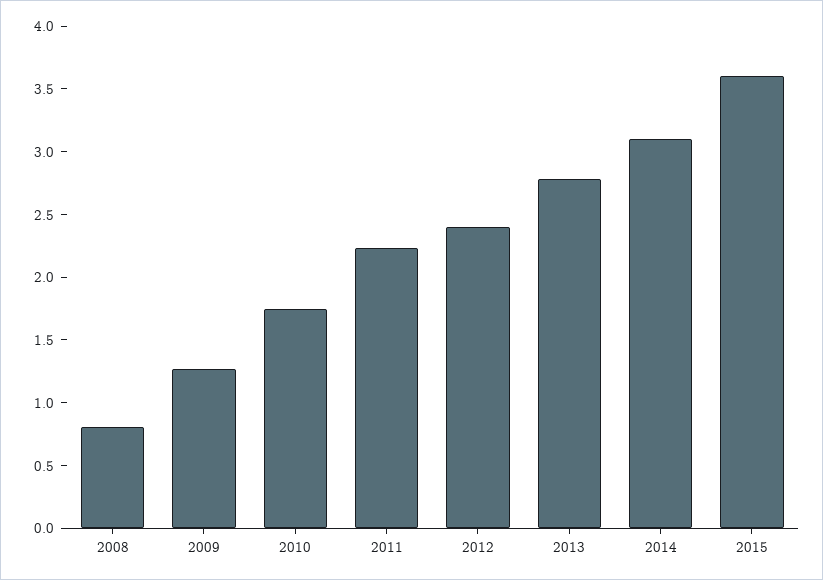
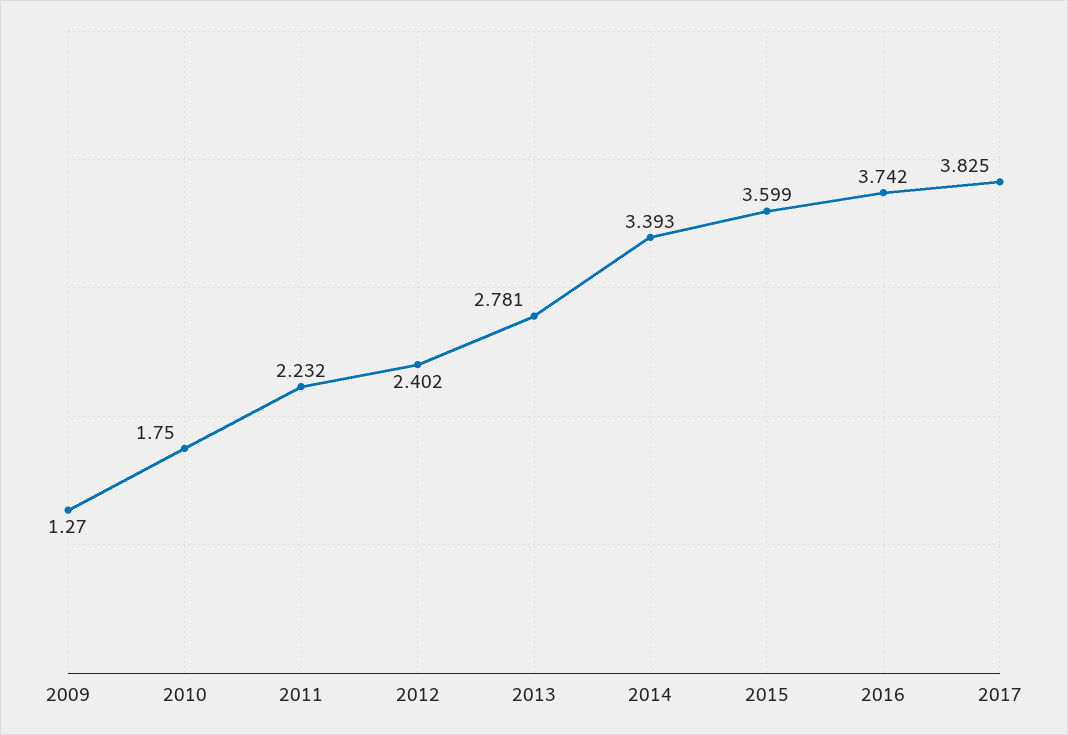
2008: 0.8 -> none
2014: 3.1 -> 3.393
2016: none -> 3.742
2017: none -> 3.825

